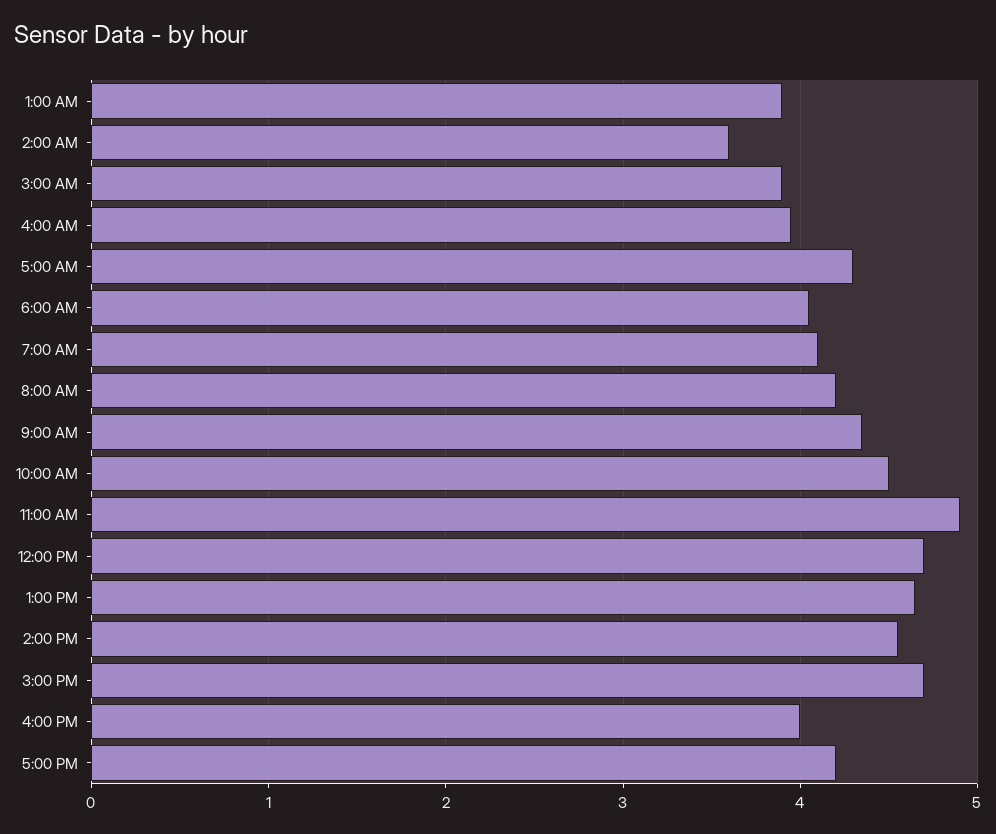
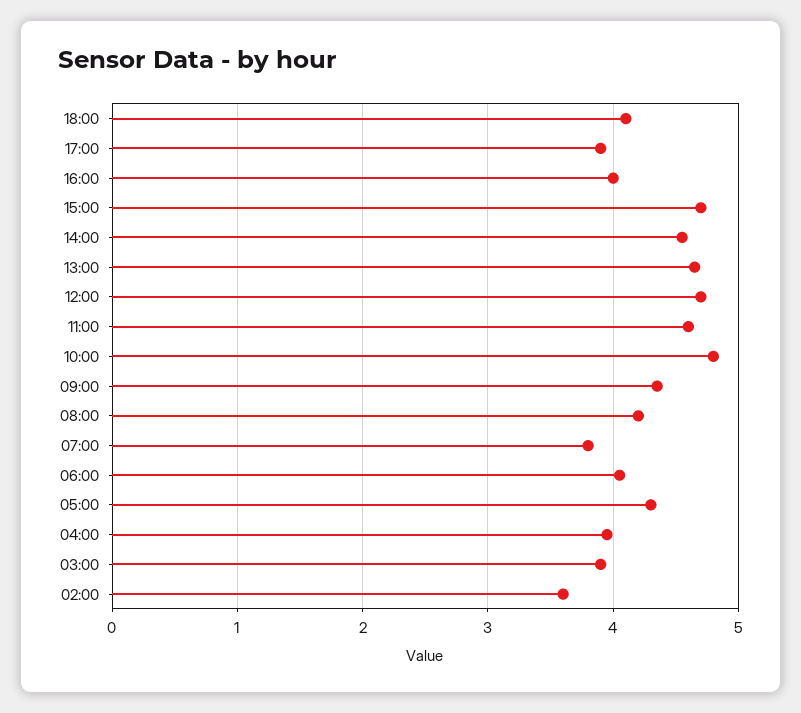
1:00 AM: 3.9 -> none
7:00 AM: 4.1 -> 3.8
10:00 AM: 4.5 -> 4.8
11:00 AM: 4.9 -> 4.6
5:00 PM: 4.2 -> 3.9
18:00: none -> 4.1

